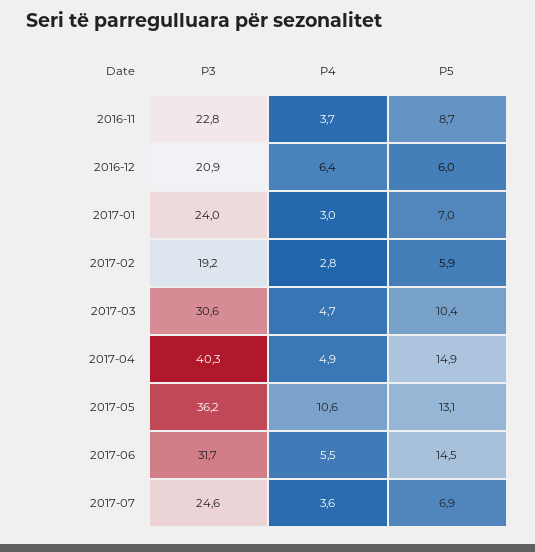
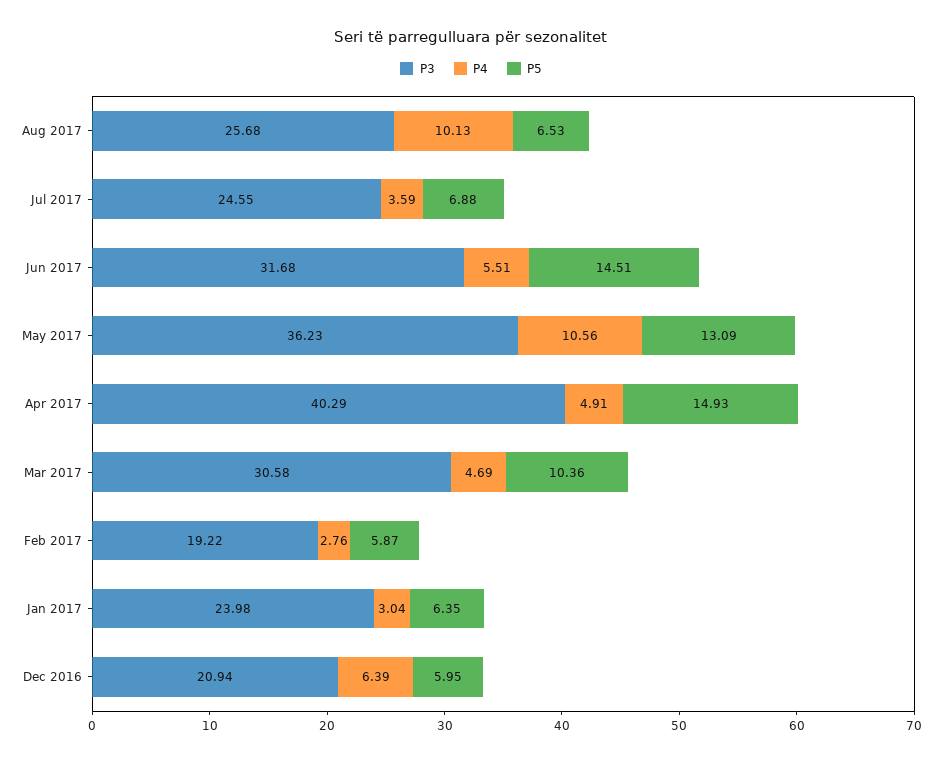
P3, 2016-11: 22.8 -> none
P4, 2016-11: 3.7 -> none
P5, 2016-11: 8.7 -> none
P5, 2017-01: 7 -> 6.35
P3, Aug 2017: none -> 25.68
P4, Aug 2017: none -> 10.13
P5, Aug 2017: none -> 6.53

